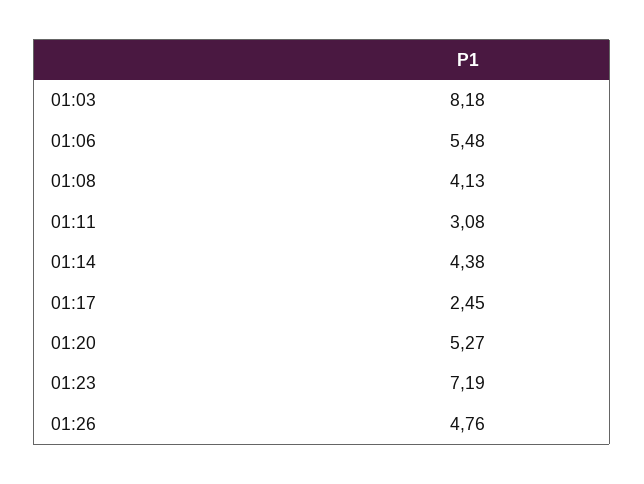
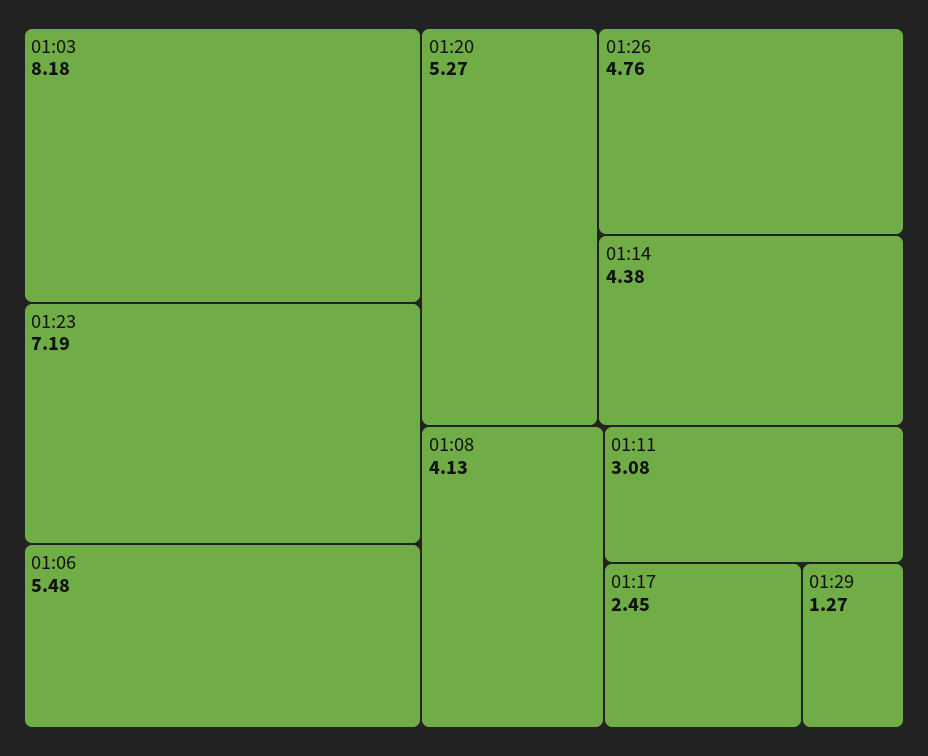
01:29: none -> 1.27

